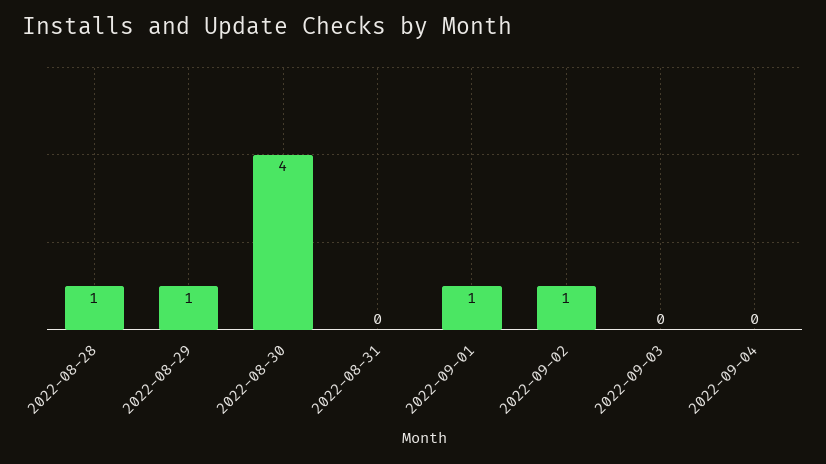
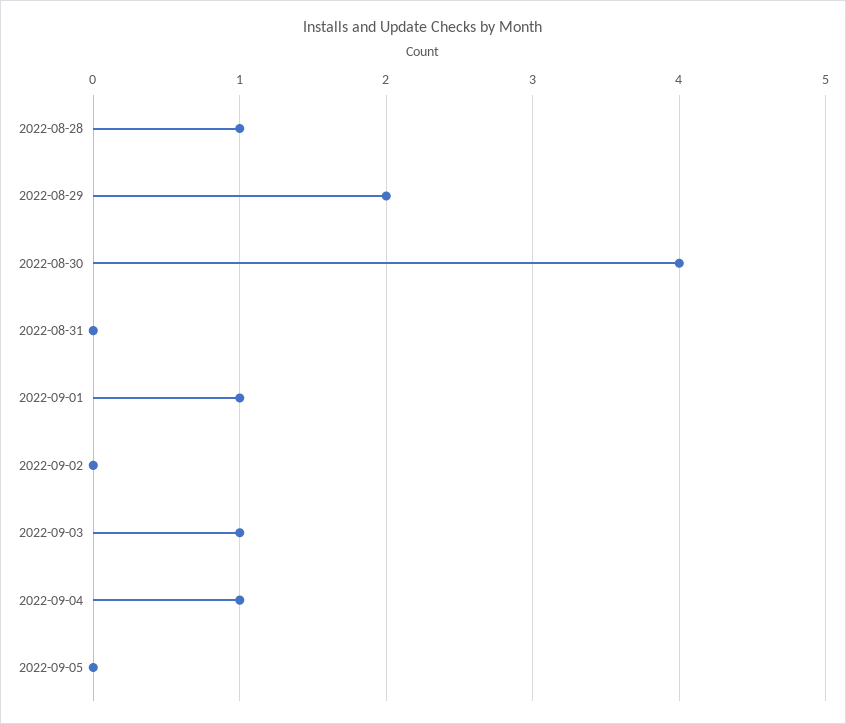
2022-08-29: 1 -> 2
2022-09-02: 1 -> 0
2022-09-03: 0 -> 1
2022-09-04: 0 -> 1
2022-09-05: none -> 0

